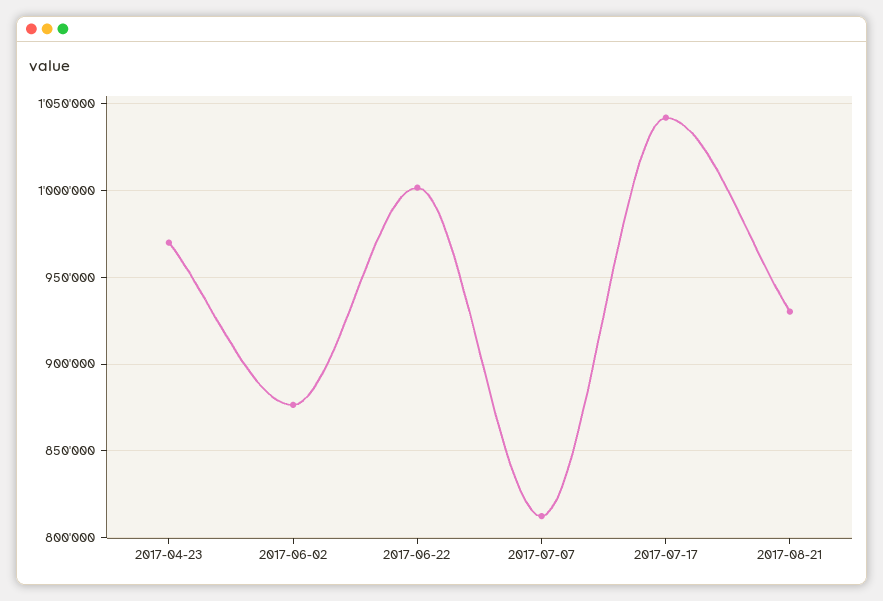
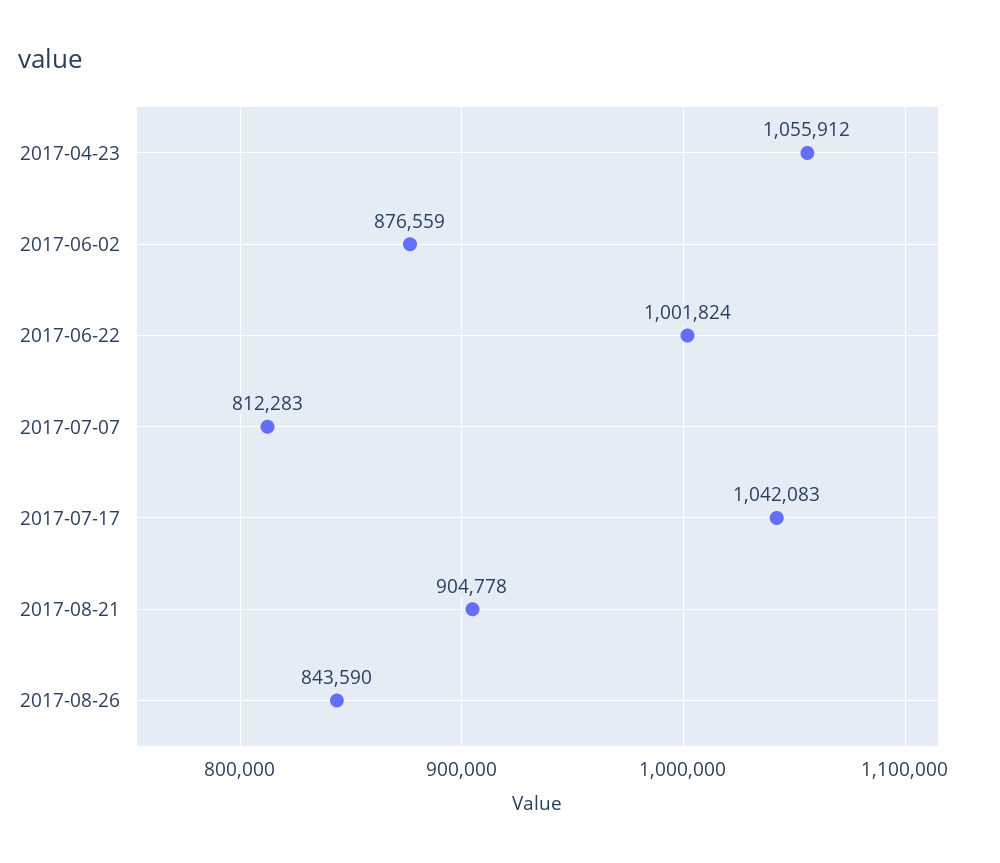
2017-04-23: 970000 -> 1055912
2017-08-21: 930000 -> 904778
2017-08-26: none -> 843590

